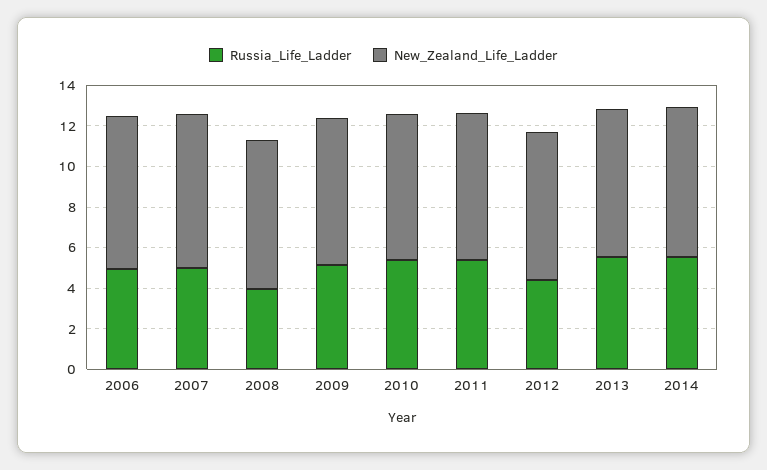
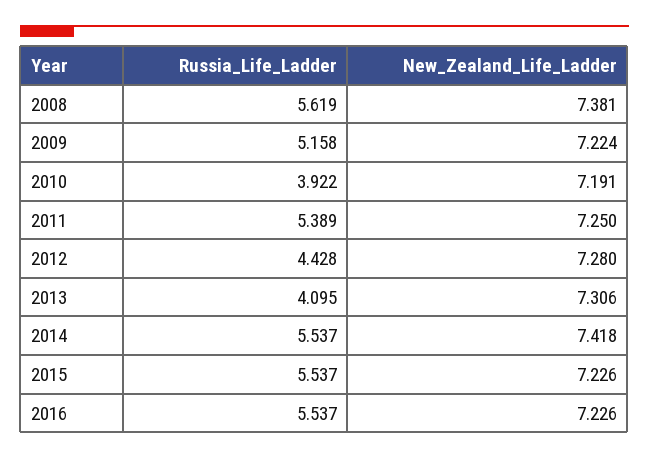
Russia_Life_Ladder, 2006: 5 -> none
New_Zealand_Life_Ladder, 2006: 7.5 -> none
Russia_Life_Ladder, 2007: 5 -> none
New_Zealand_Life_Ladder, 2007: 7.5 -> none
Russia_Life_Ladder, 2008: 4 -> 5.619
Russia_Life_Ladder, 2010: 5.5 -> 3.922
Russia_Life_Ladder, 2013: 5.5 -> 4.095
Russia_Life_Ladder, 2015: none -> 5.537
New_Zealand_Life_Ladder, 2015: none -> 7.226
Russia_Life_Ladder, 2016: none -> 5.537
New_Zealand_Life_Ladder, 2016: none -> 7.226

